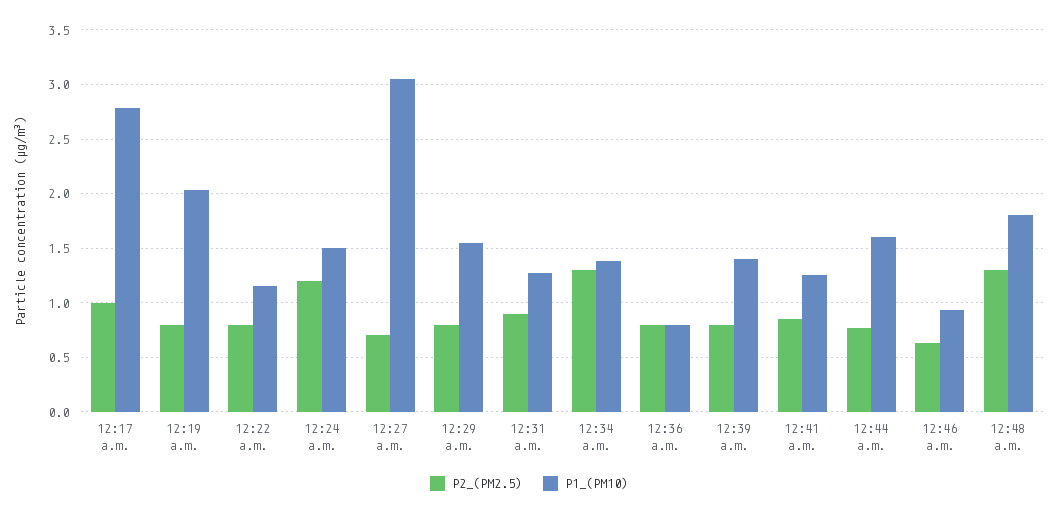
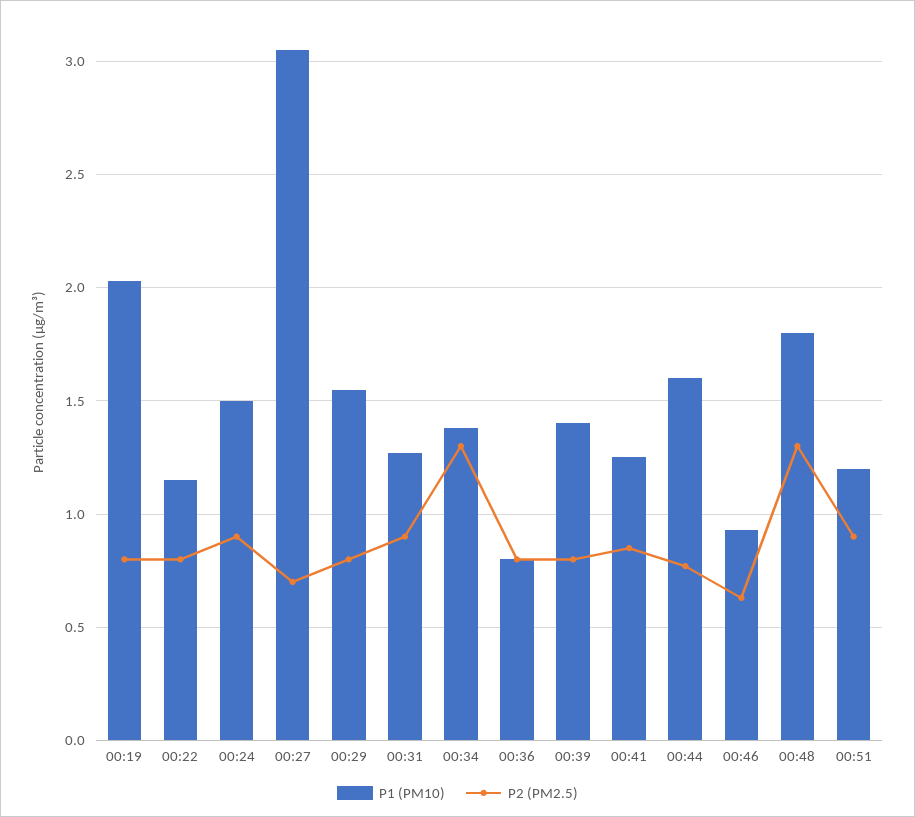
P2_(PM2.5), 12:17 a.m.: 1 -> none
P1_(PM10), 12:17 a.m.: 2.8 -> none
P2_(PM2.5), 12:24 a.m.: 1.2 -> 0.9
P1_(PM10), 00:51: none -> 1.2
P2_(PM2.5), 00:51: none -> 0.9

